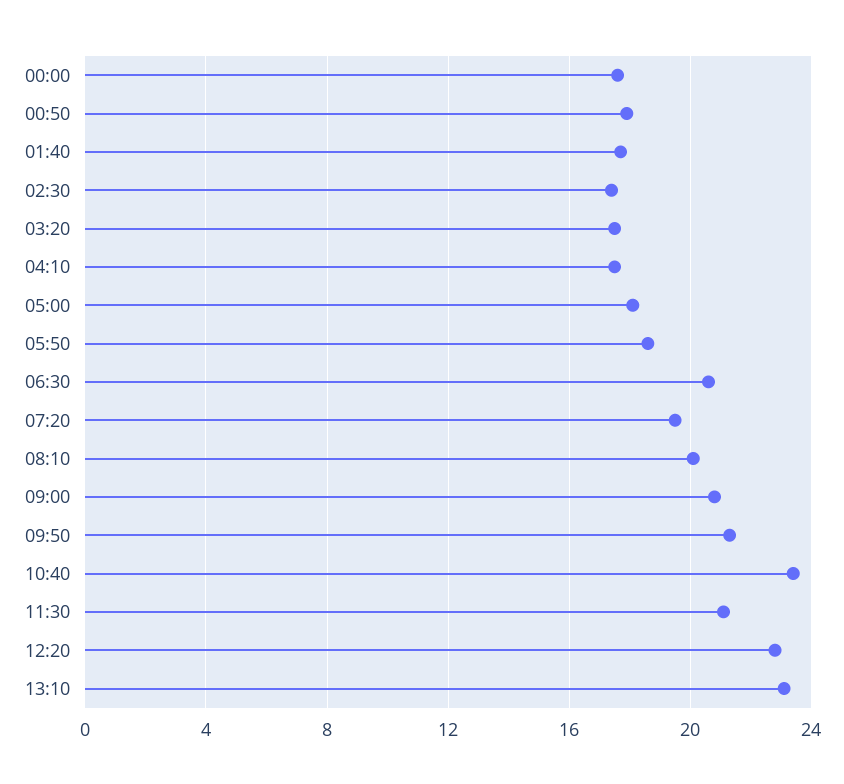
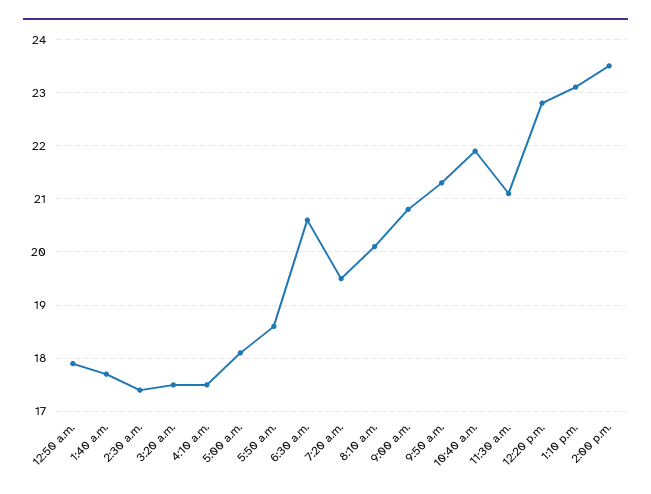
00:00: 17.5 -> none
10:40: 23.5 -> 22
2:00 p.m.: none -> 23.5

